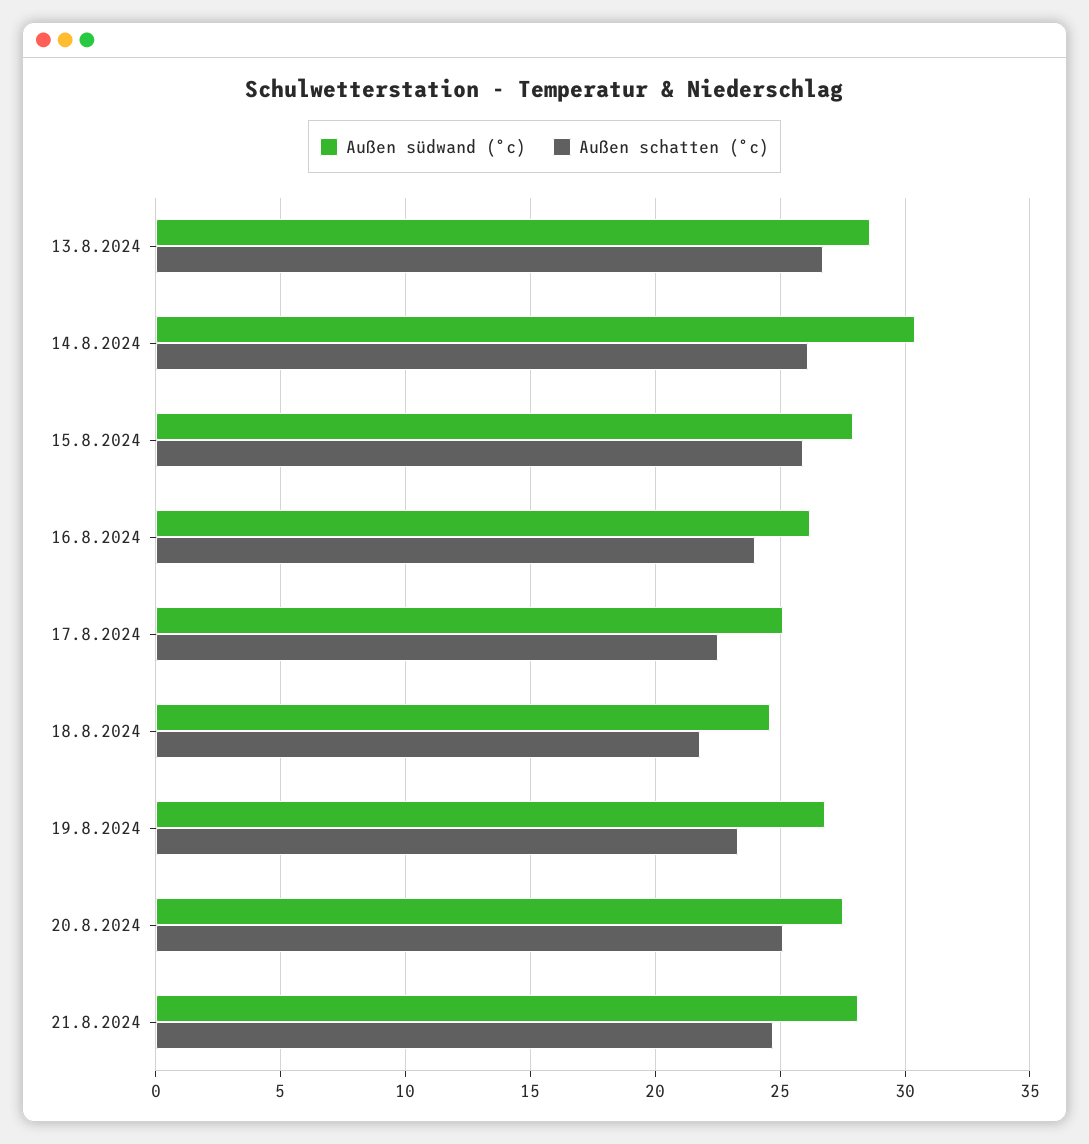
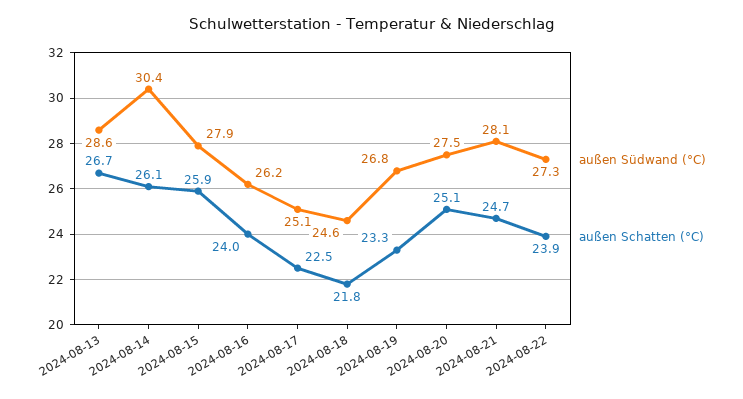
Außen südwand (°c), 2024-08-22: none -> 27.3
Außen schatten (°c), 2024-08-22: none -> 23.9

